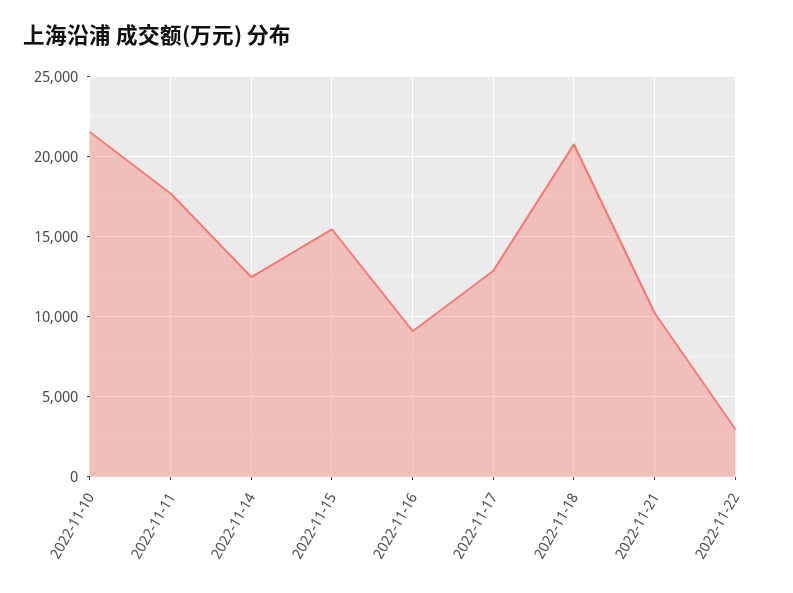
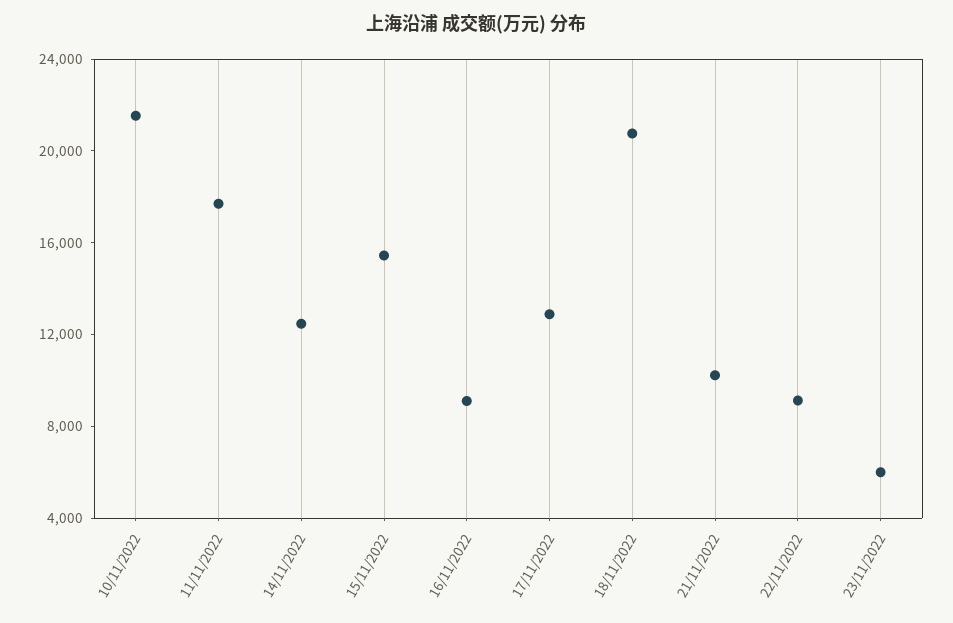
2022-11-22: 3000 -> 9000
23/11/2022: none -> 6000

